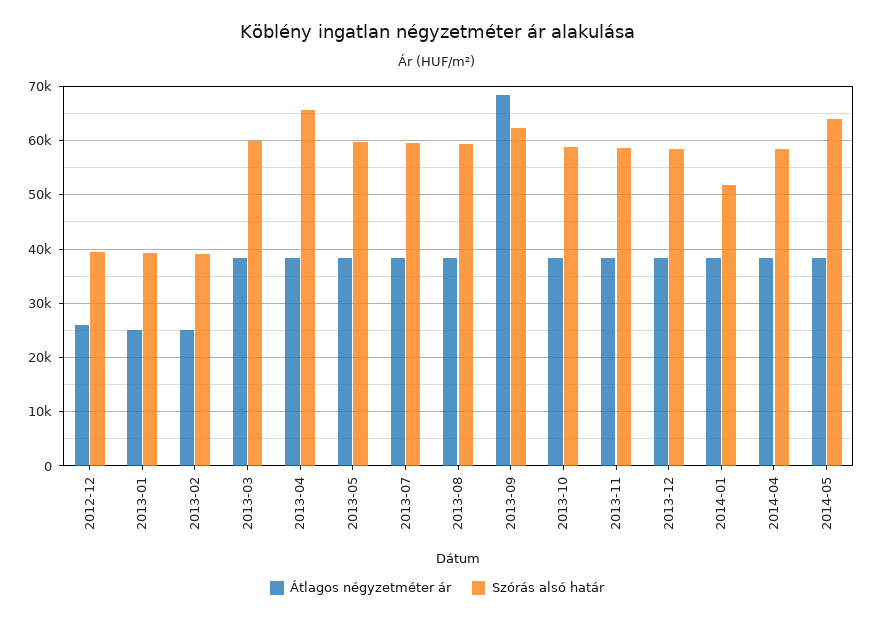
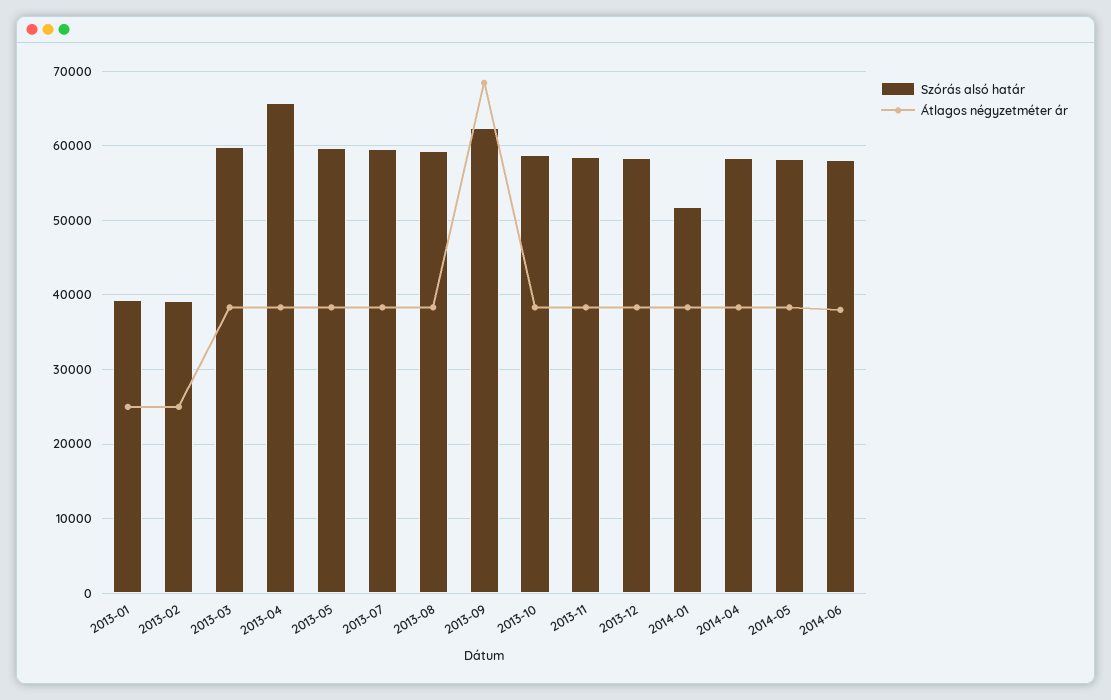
Átlagos négyzetméter ár, 2012-12: 26000 -> none
Szórás alsó határ, 2012-12: 40000 -> none
Szórás alsó határ, 2014-05: 64000 -> 58000
Szórás alsó határ, 2014-06: none -> 58000
Átlagos négyzetméter ár, 2014-06: none -> 38000

